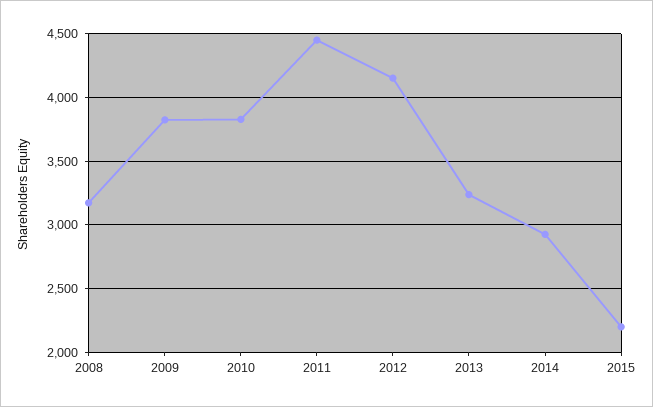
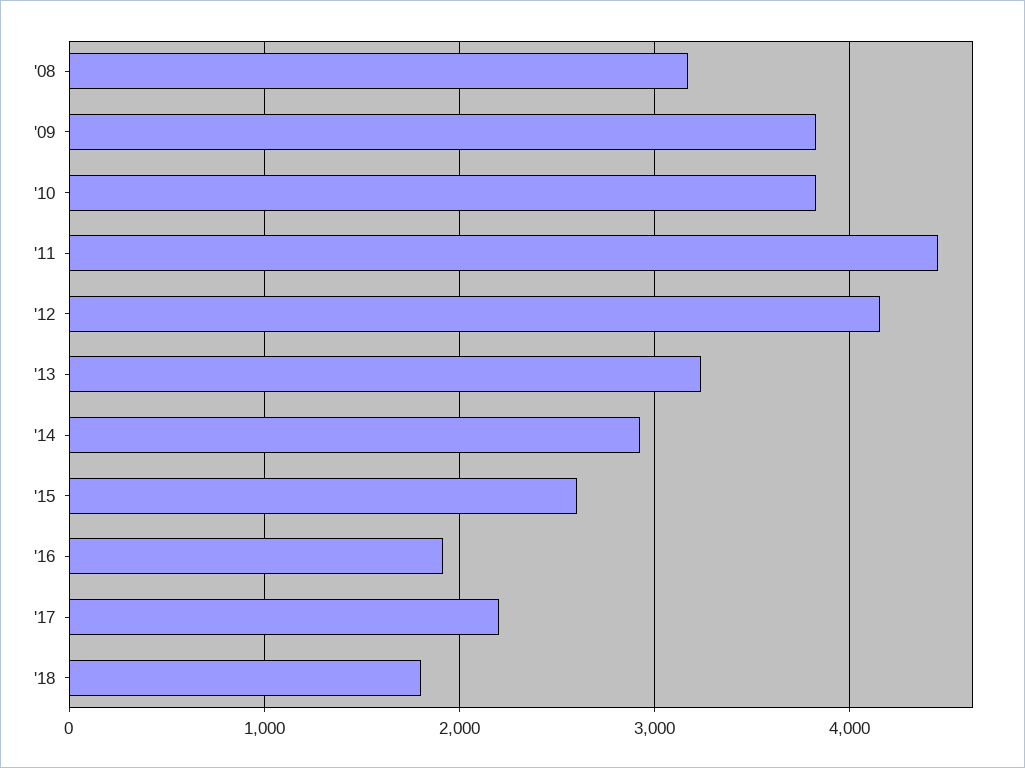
2015: 2200 -> 2600
'16: none -> 1900
'17: none -> 2200
'18: none -> 1800

